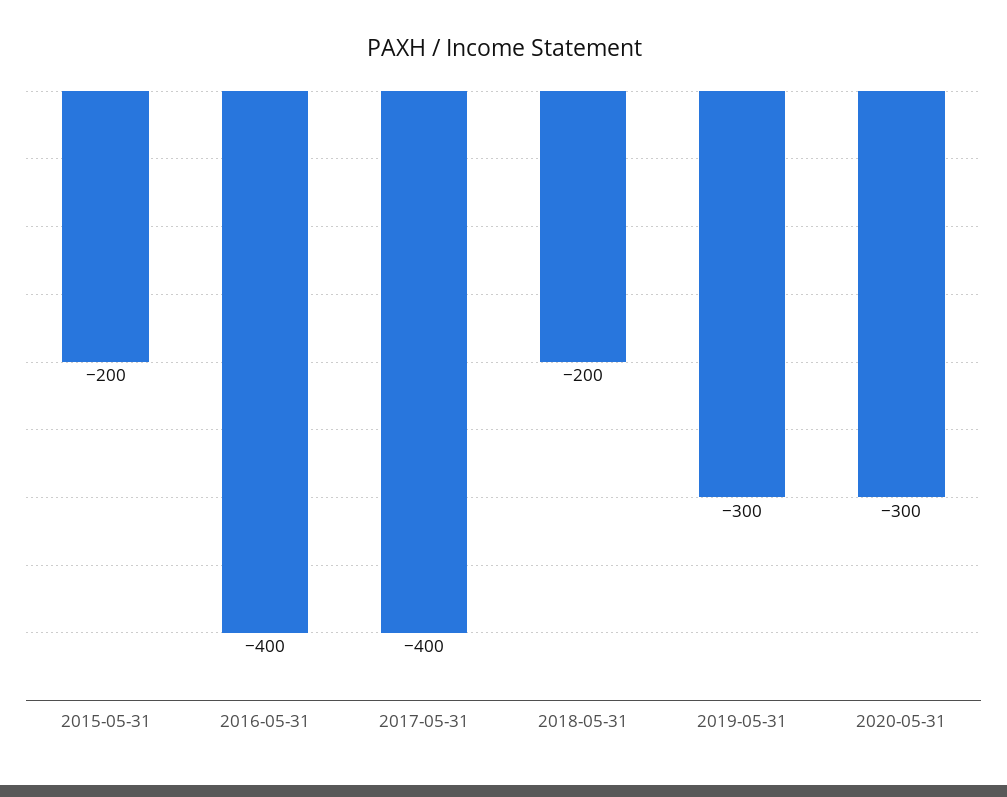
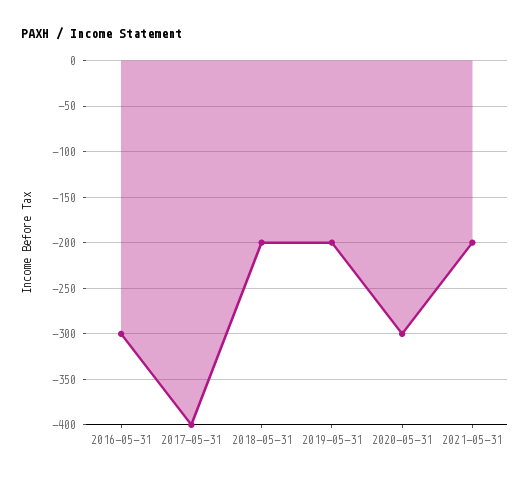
2015-05-31: -200 -> none
2016-05-31: -400 -> -300
2019-05-31: -300 -> -200
2021-05-31: none -> -200

